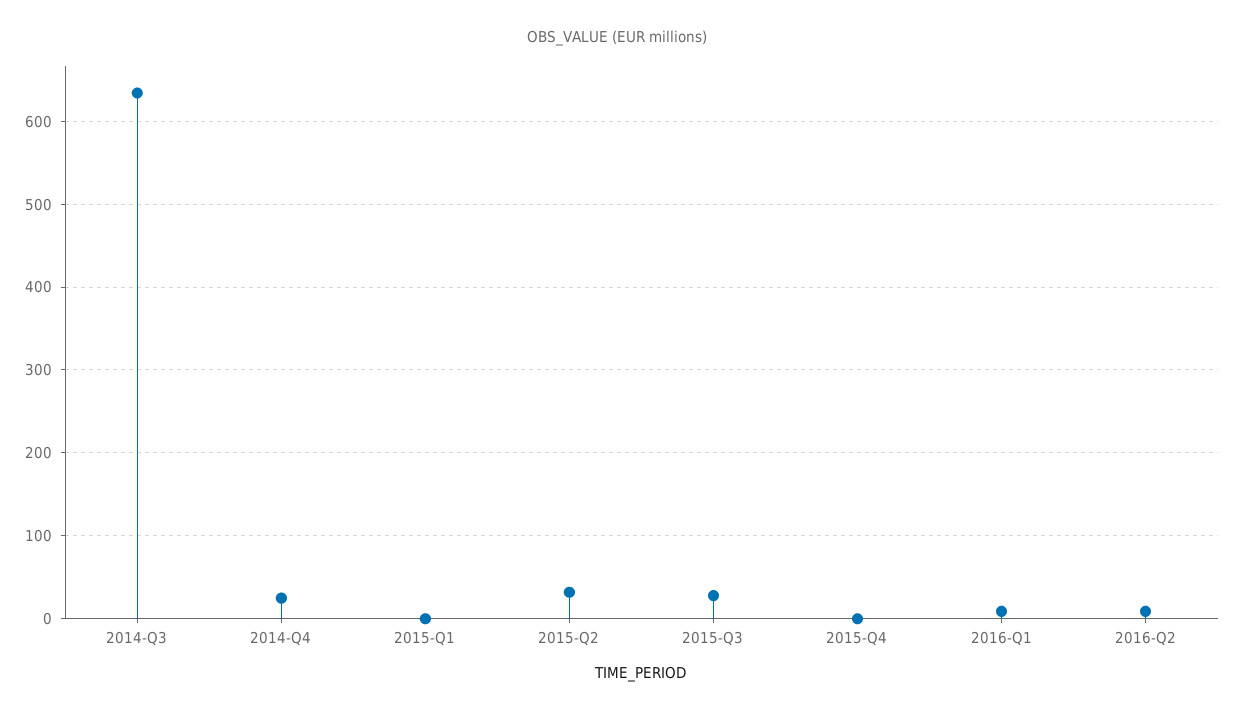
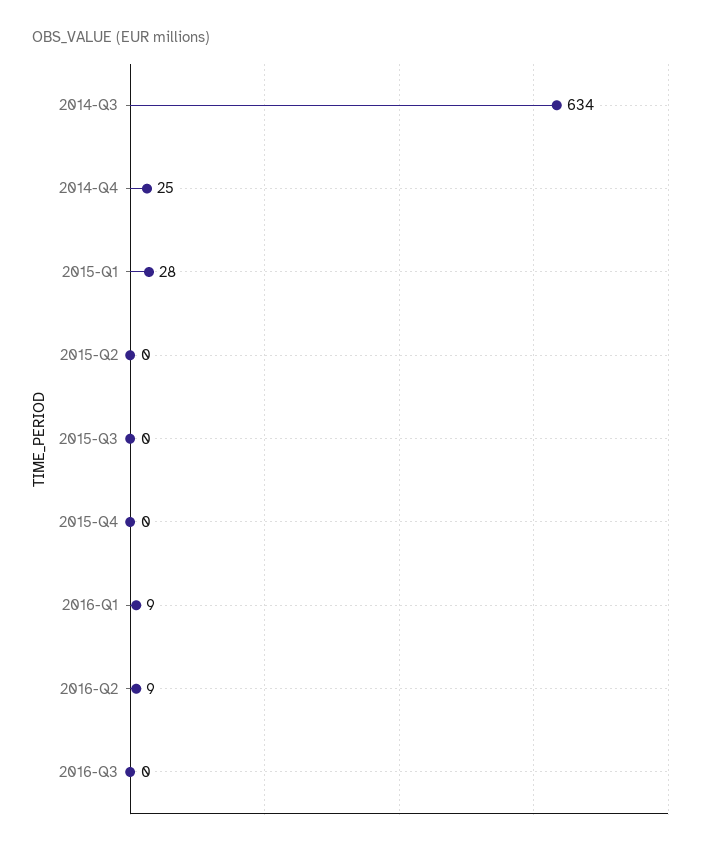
2015-Q1: 0 -> 28
2015-Q2: 30 -> 0
2015-Q3: 30 -> 0
2016-Q3: none -> 0

